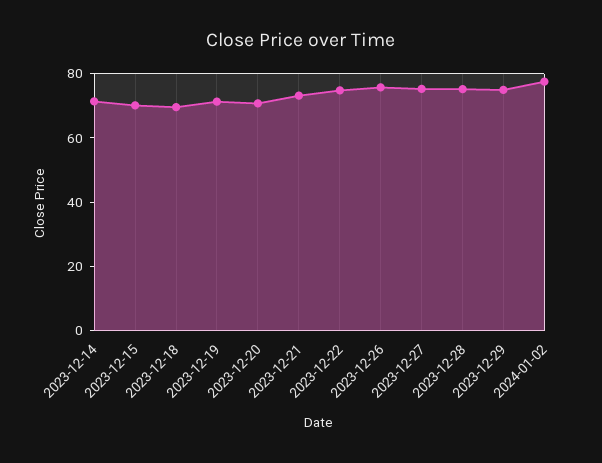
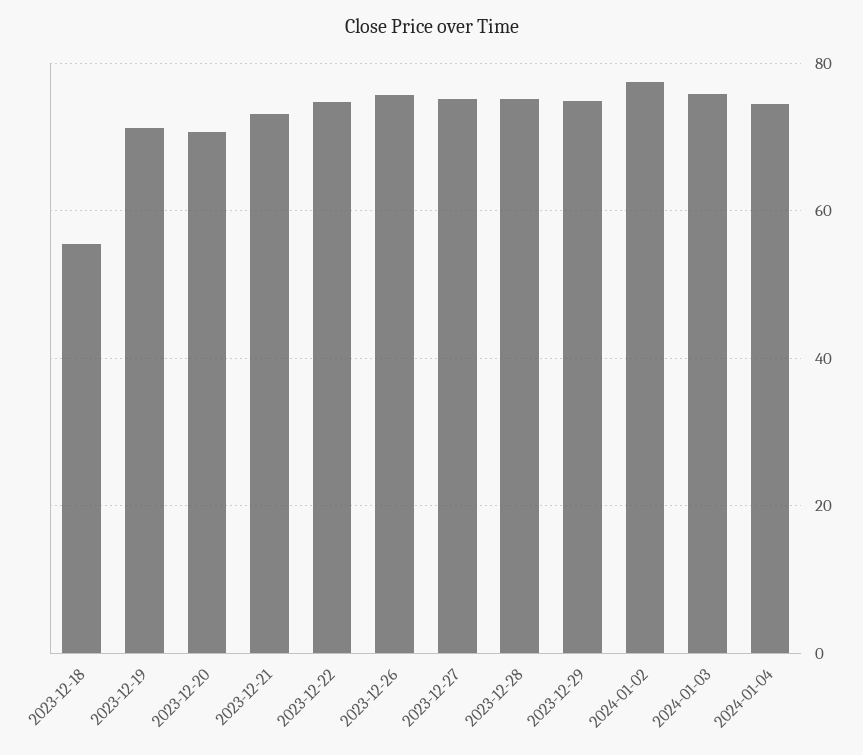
2023-12-14: 70 -> none
2023-12-15: 70 -> none
2023-12-18: 70 -> 56
2024-01-03: none -> 76
2024-01-04: none -> 74

